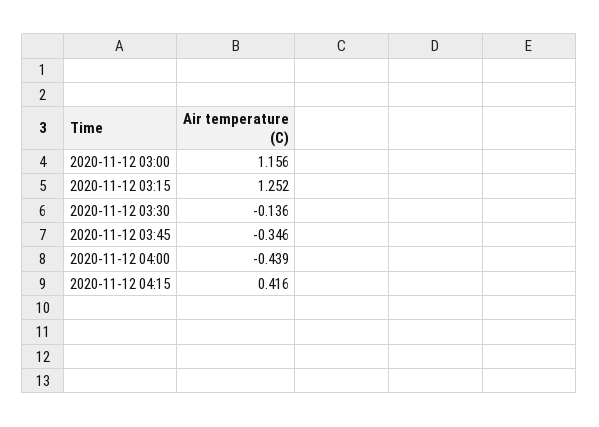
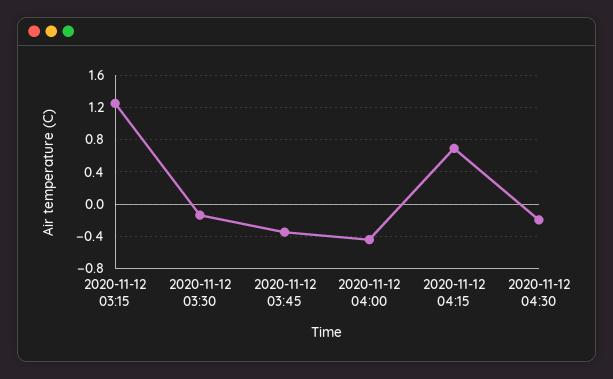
2020-11-12 03:00: 1.156 -> none
2020-11-12 04:15: 0.416 -> 0.7
2020-11-12 04:30: none -> -0.2

